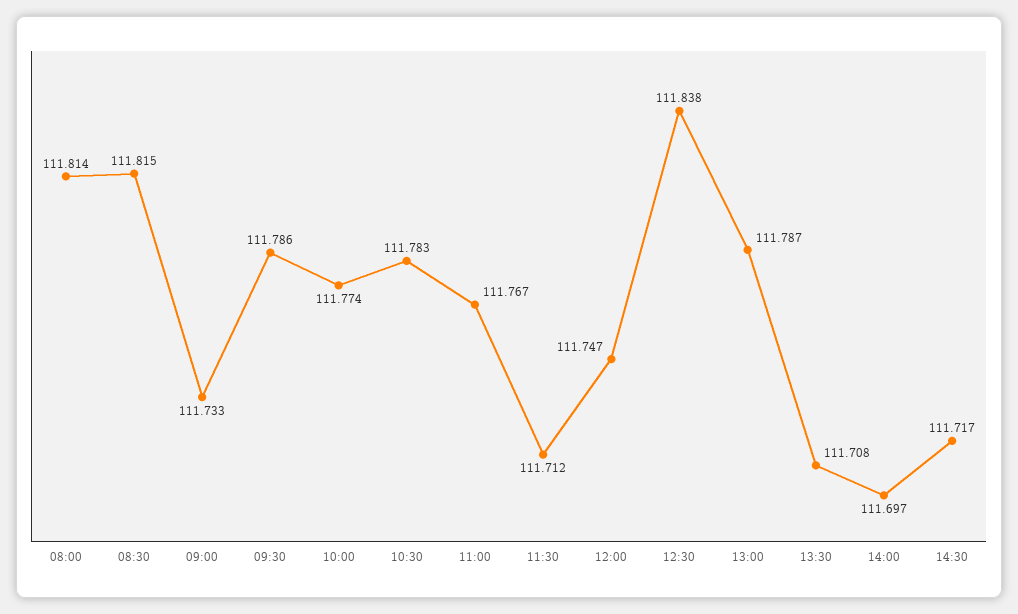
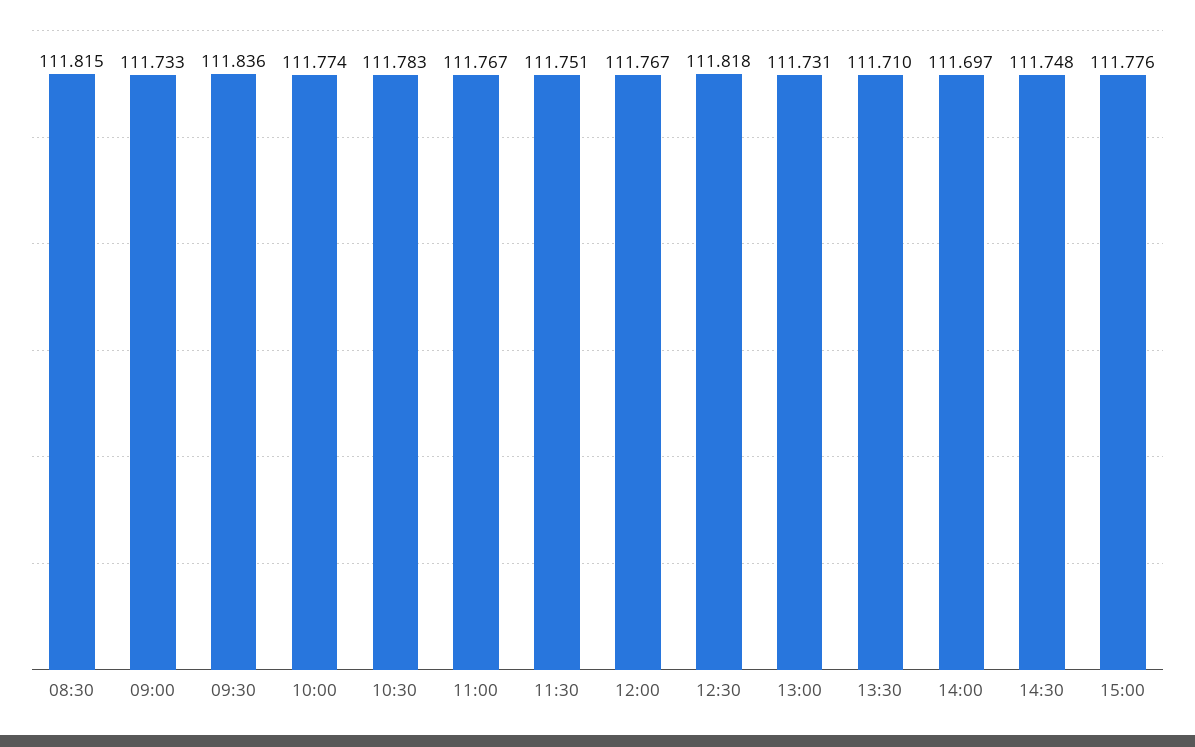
08:00: 111.814 -> none
09:30: 111.786 -> 111.836
11:30: 111.712 -> 111.751
12:00: 111.747 -> 111.767
12:30: 111.838 -> 111.818
13:00: 111.787 -> 111.731
13:30: 111.708 -> 111.71
14:30: 111.717 -> 111.748
15:00: none -> 111.776

